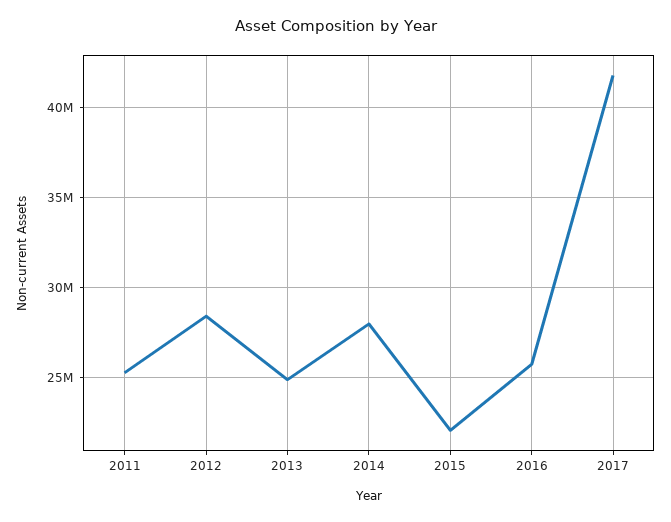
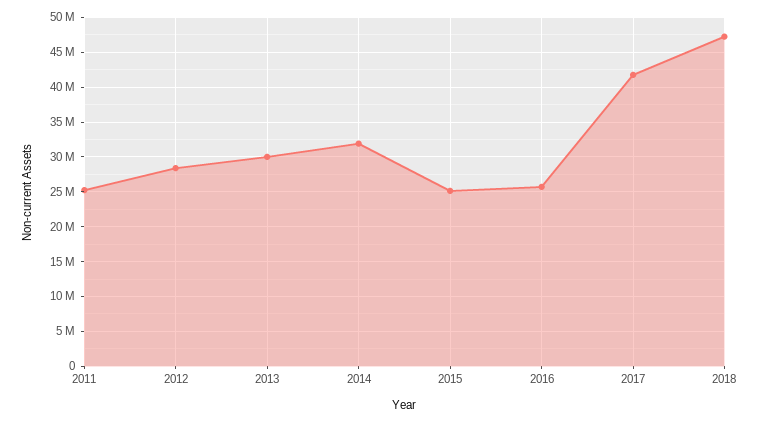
2013: 25000000 -> 30000000
2014: 28000000 -> 32000000
2015: 22000000 -> 25000000
2018: none -> 47000000

